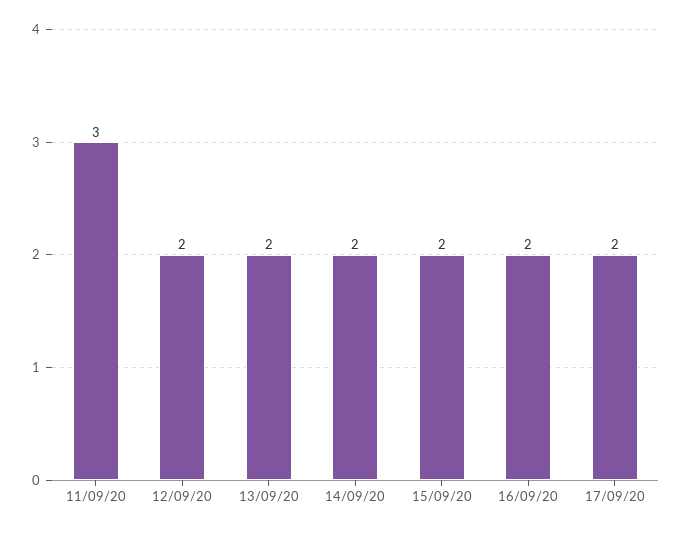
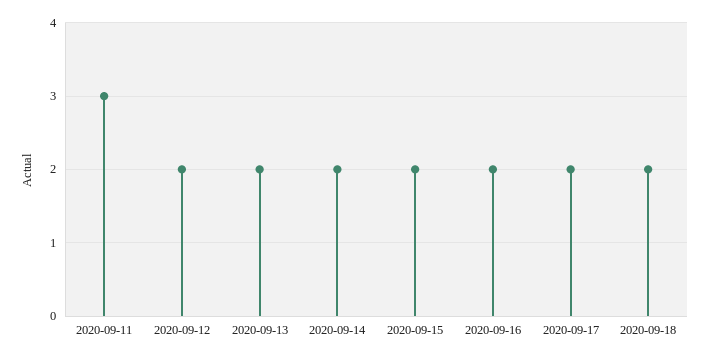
2020-09-18: none -> 2

